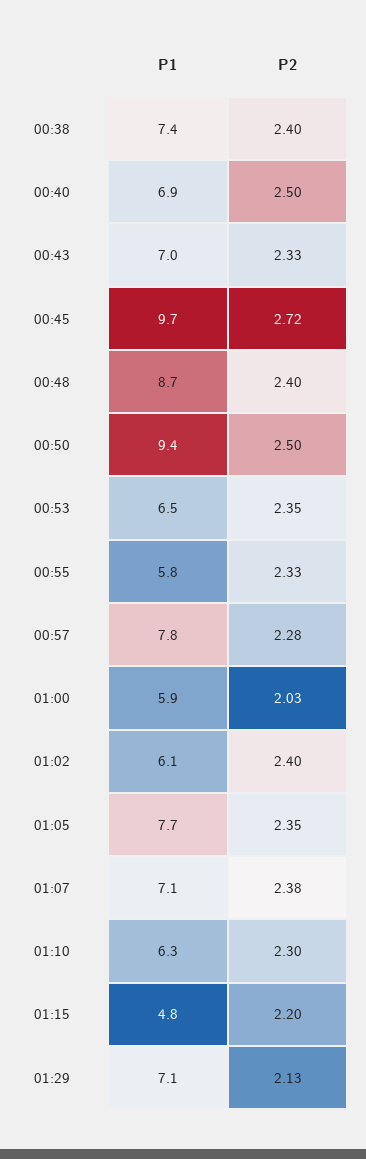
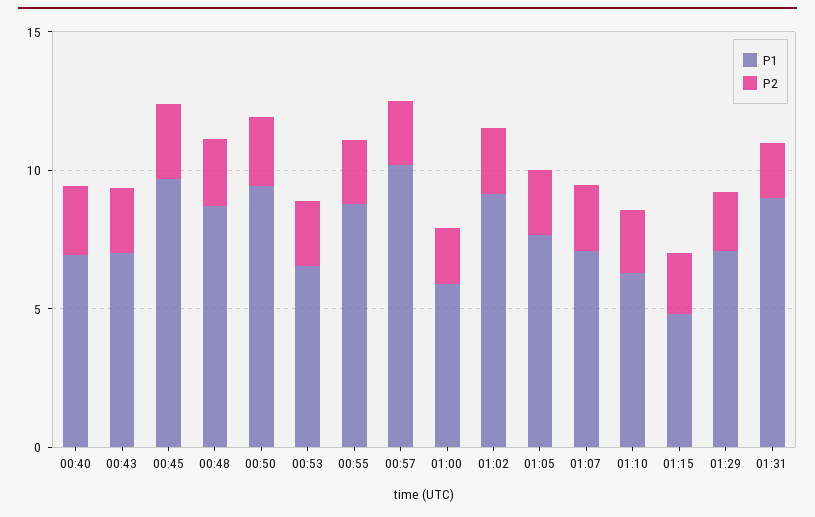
P1, 00:38: 7.4 -> none
P2, 00:38: 2.4 -> none
P1, 00:55: 5.8 -> 9
P1, 00:57: 7.8 -> 10
P1, 01:02: 6.1 -> 9
P1, 01:31: none -> 9
P2, 01:31: none -> 2

